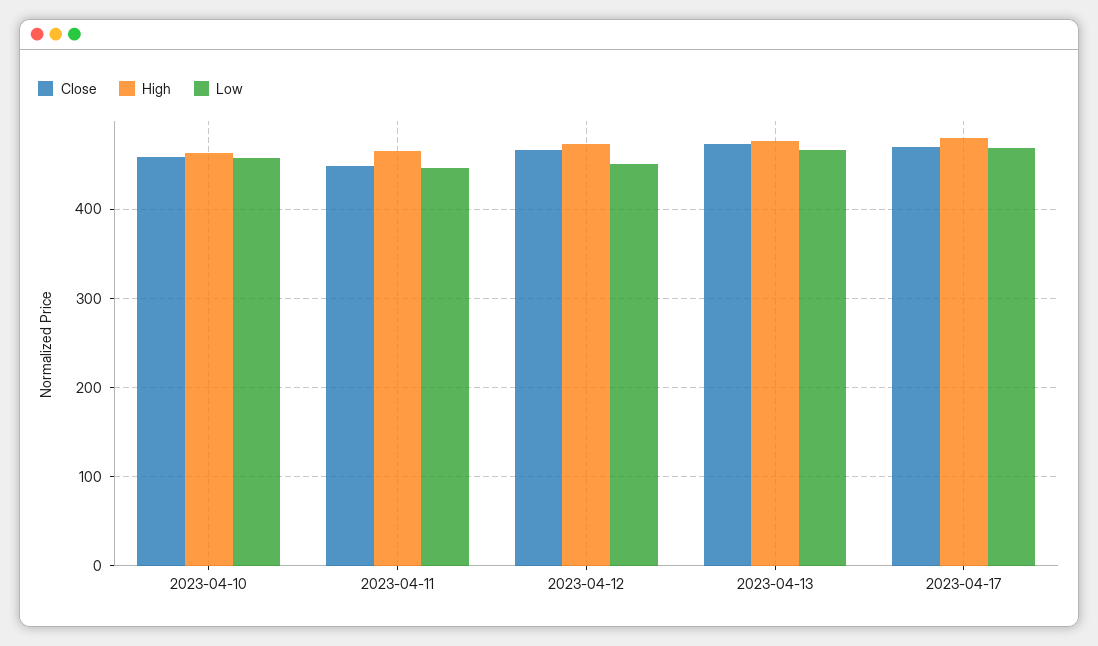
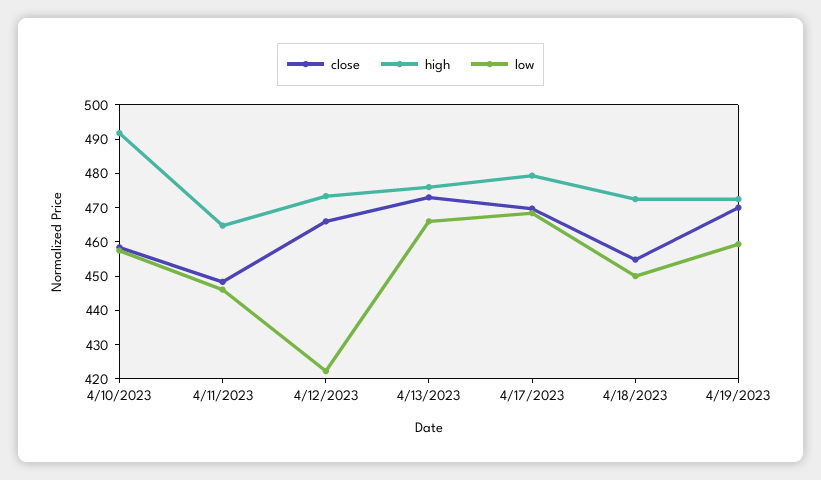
High, 2023-04-10: 460 -> 492.5
Low, 2023-04-12: 450 -> 422.5
Close, 4/18/2023: none -> 455
High, 4/18/2023: none -> 472.5
Low, 4/18/2023: none -> 450
Close, 4/19/2023: none -> 470
High, 4/19/2023: none -> 472.5
Low, 4/19/2023: none -> 460

